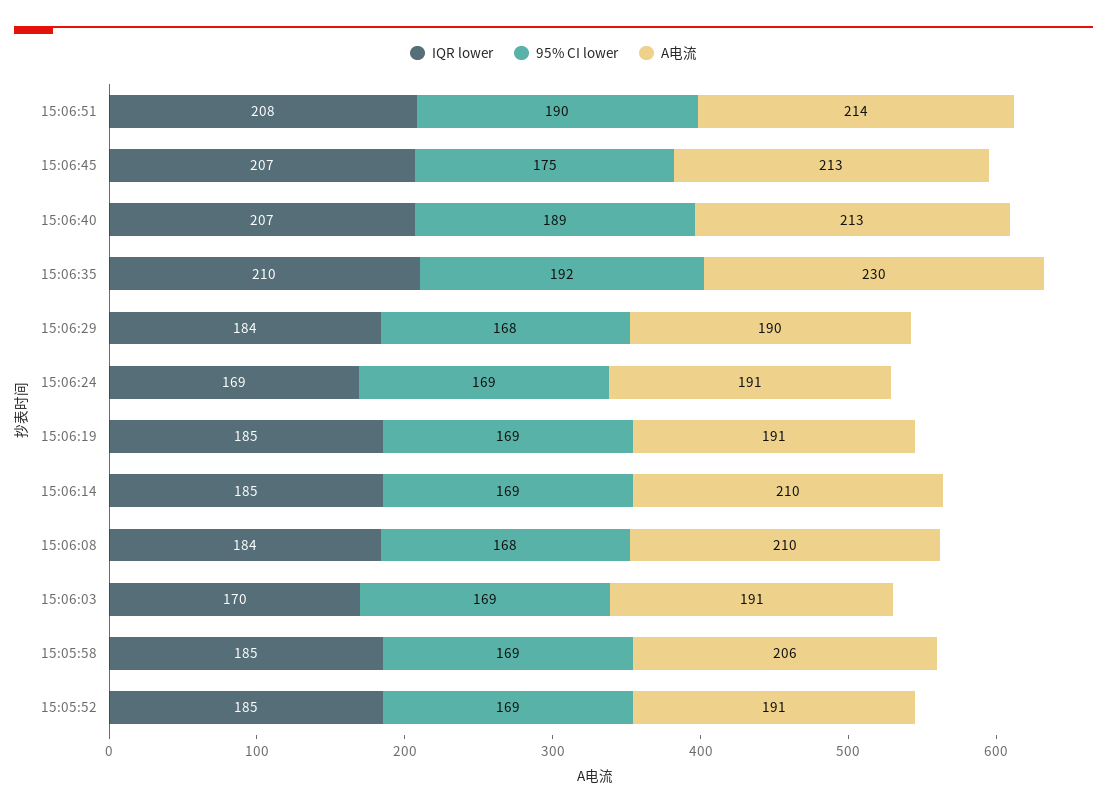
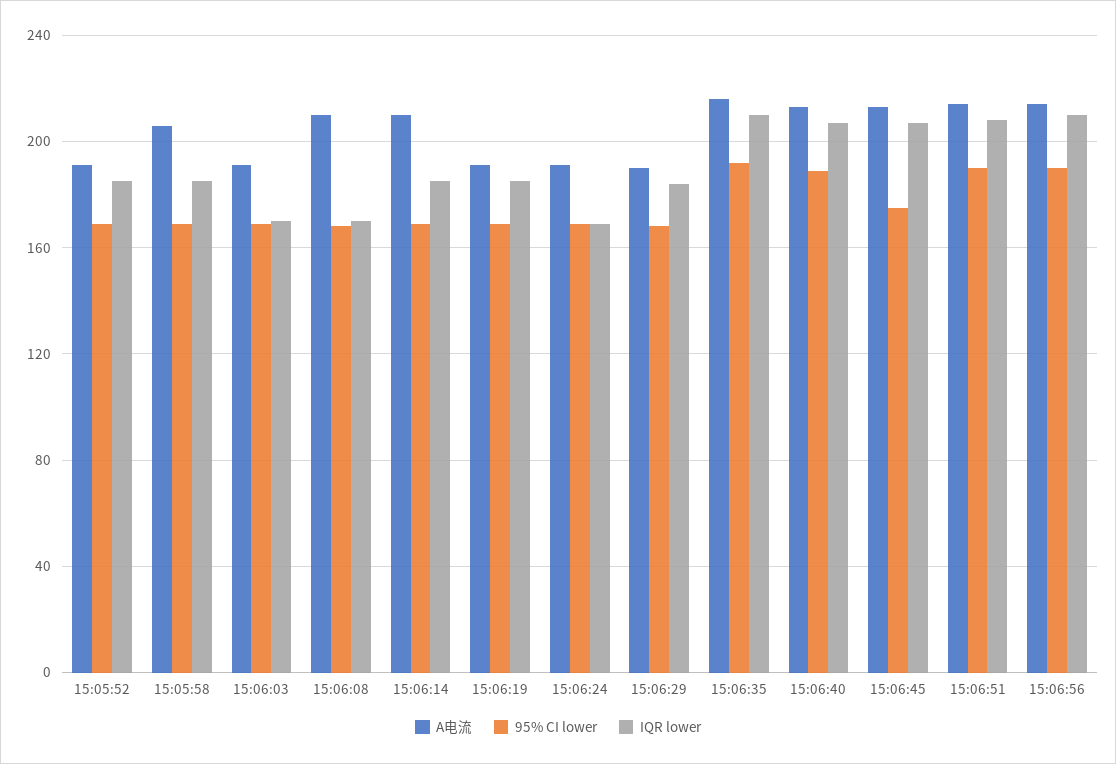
A电流, 15:06:35: 230 -> 215
IQR lower, 15:06:08: 184 -> 170
A电流, 15:06:56: none -> 215
95% CI lower, 15:06:56: none -> 190
IQR lower, 15:06:56: none -> 210

